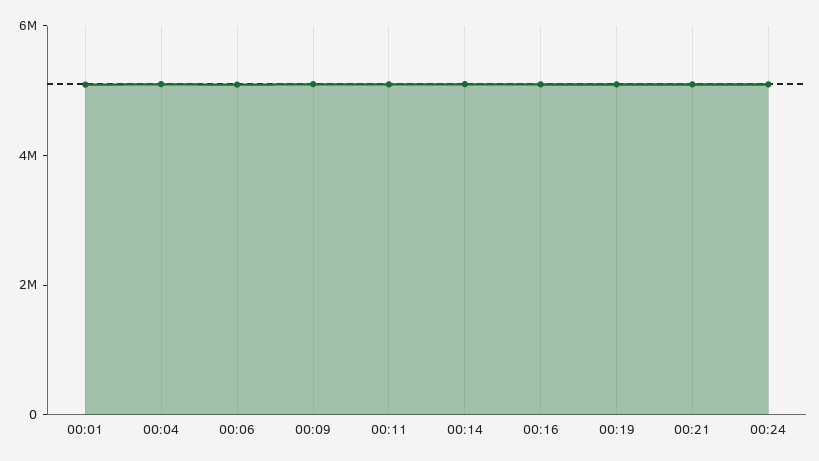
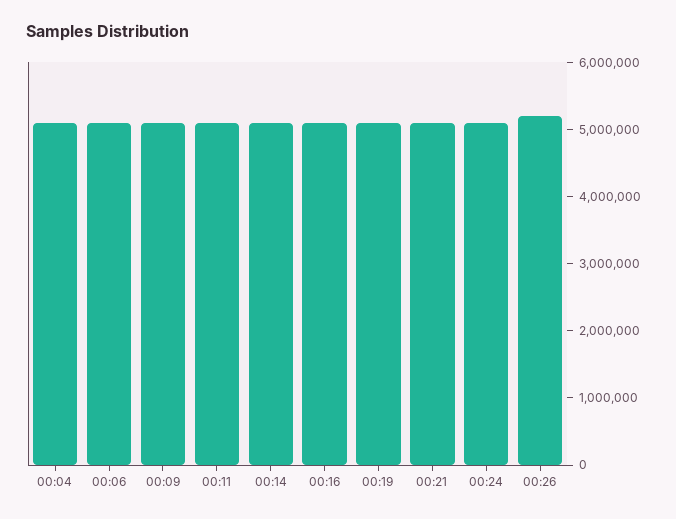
00:01: 5000000 -> none
00:26: none -> 5200000

